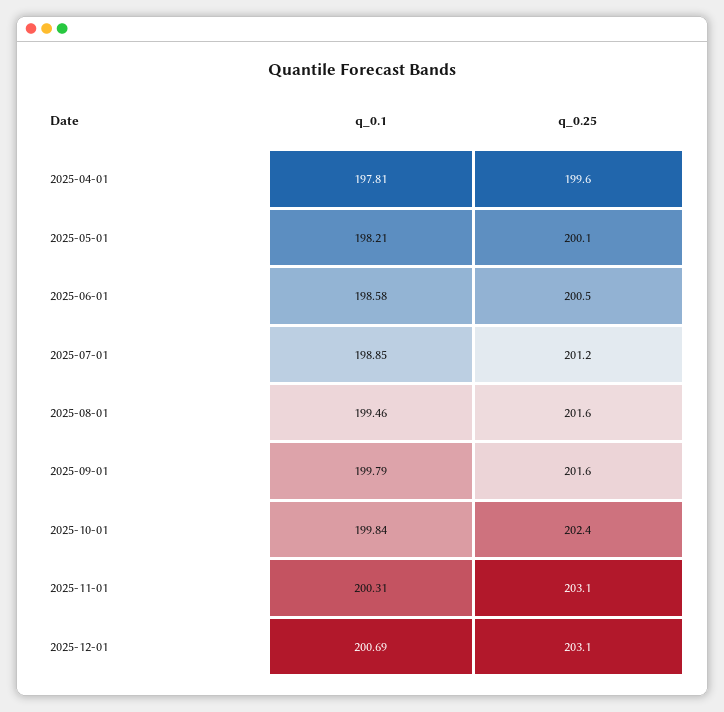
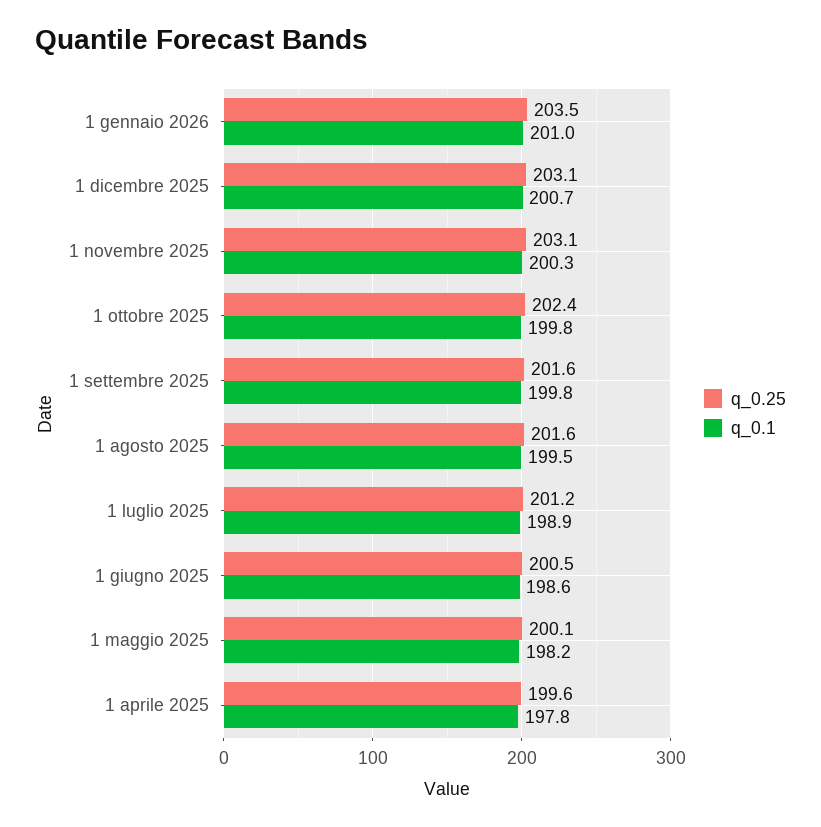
q_0.25, 1 gennaio 2026: none -> 203.5
q_0.1, 1 gennaio 2026: none -> 201

